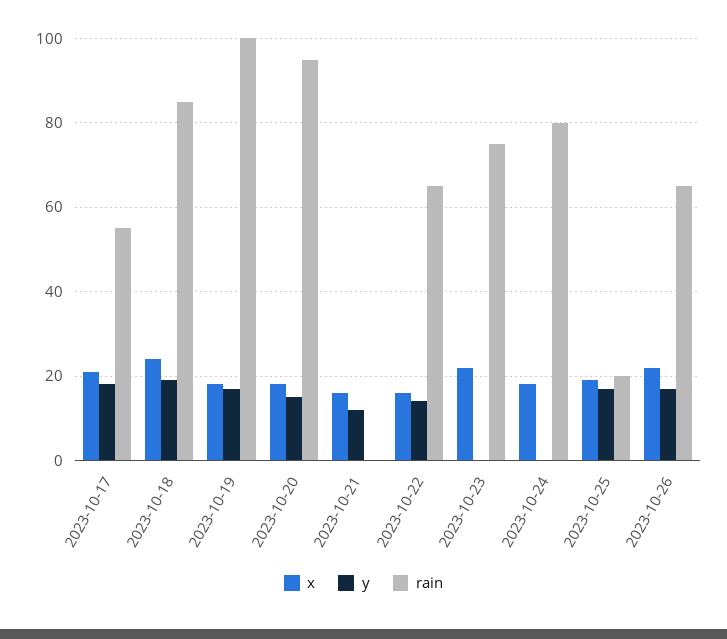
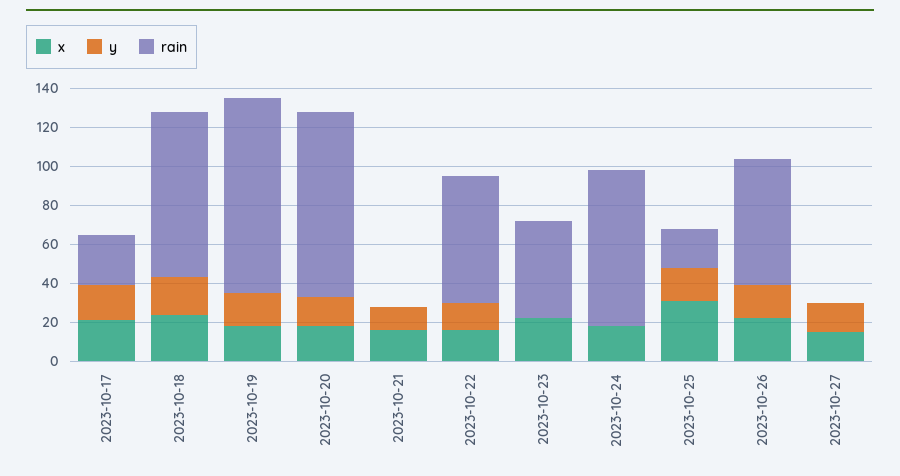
rain, 2023-10-17: 55 -> 25
rain, 2023-10-23: 75 -> 50
x, 2023-10-25: 20 -> 30
x, 2023-10-27: none -> 15
y, 2023-10-27: none -> 15
rain, 2023-10-27: none -> 0

